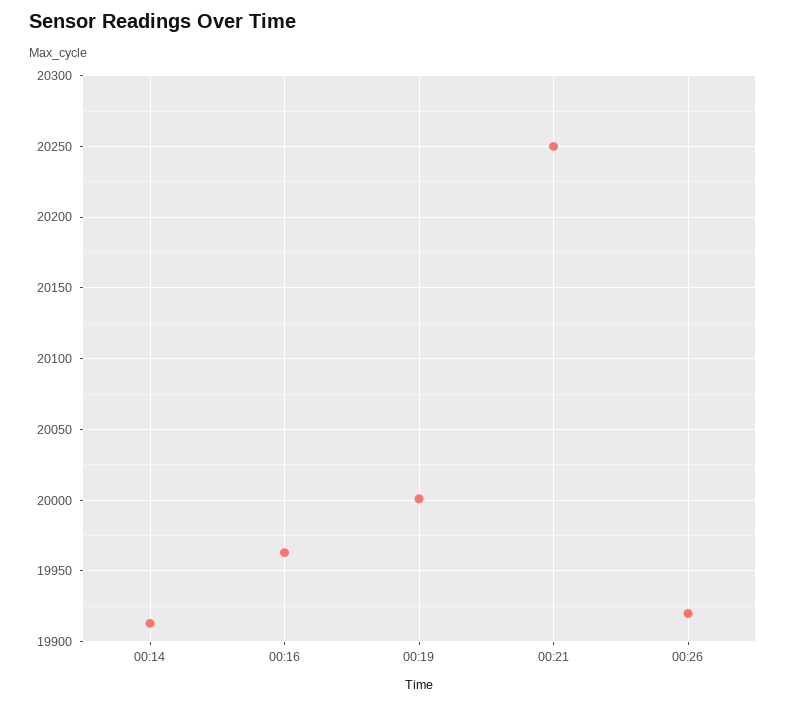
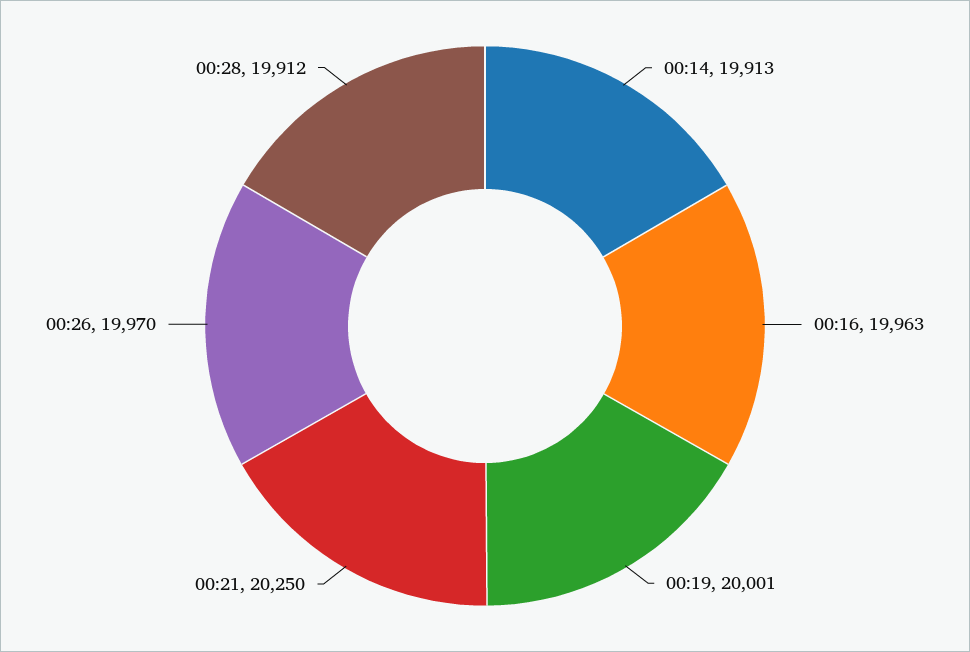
00:26: 19920 -> 19970
00:28: none -> 19912

